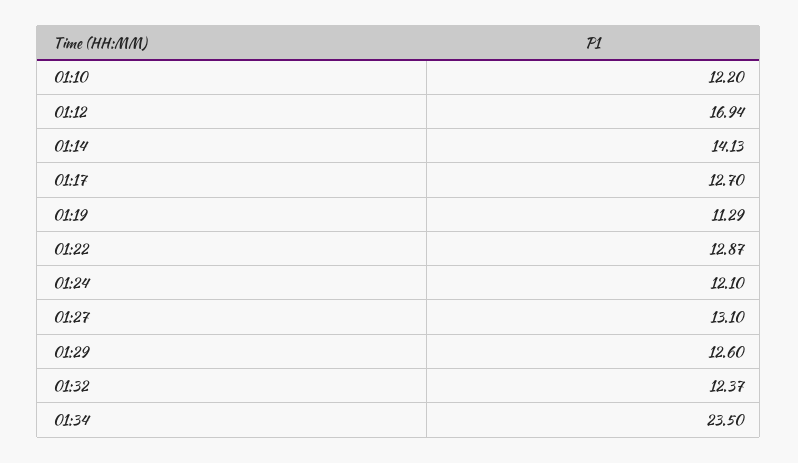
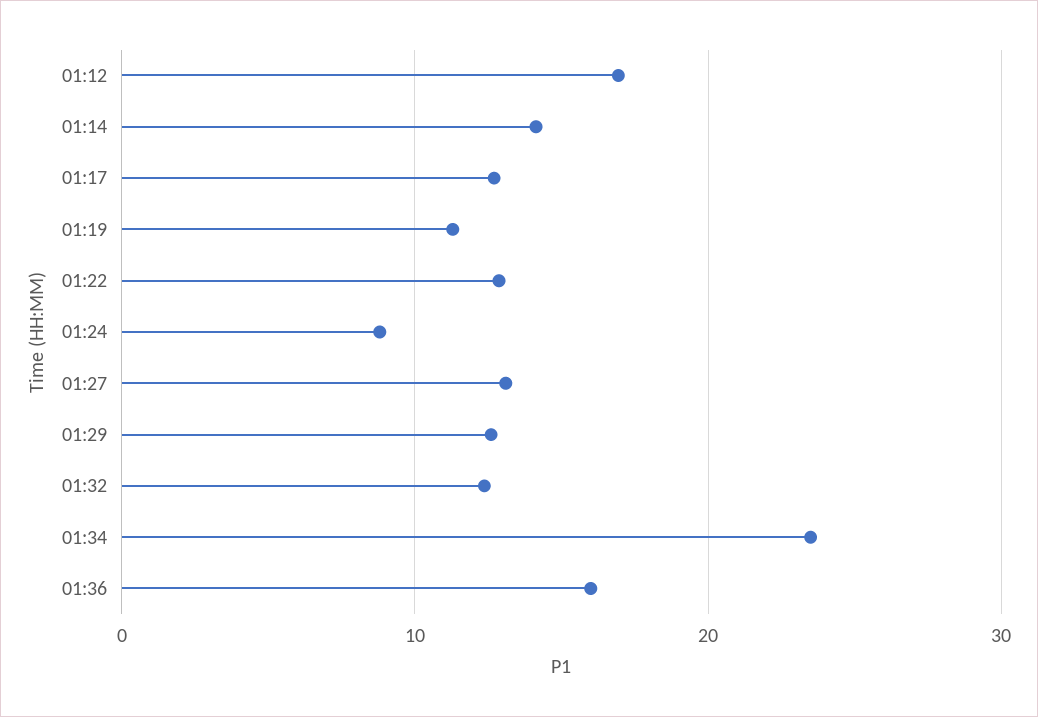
01:10: 12.2 -> none
01:24: 12.1 -> 9
01:36: none -> 16

